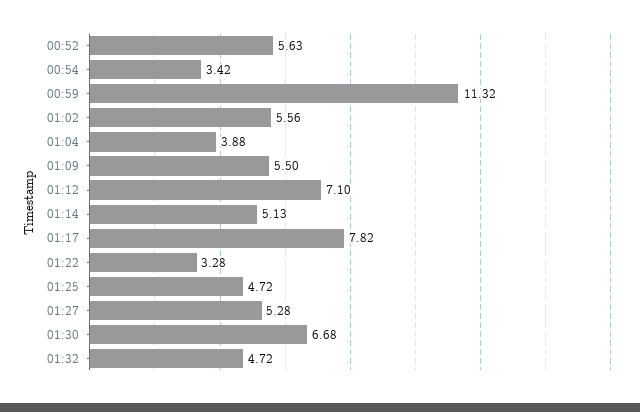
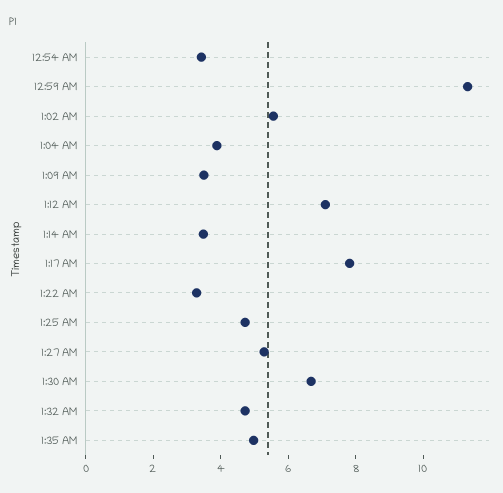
00:52: 5.63 -> none
01:09: 5.5 -> 3.5
01:14: 5.13 -> 3.5
1:35 AM: none -> 5

